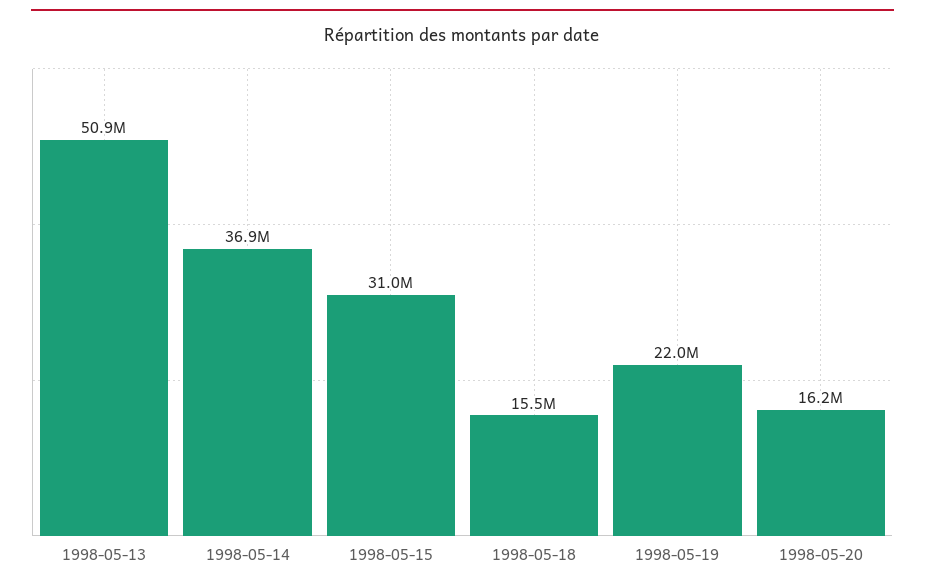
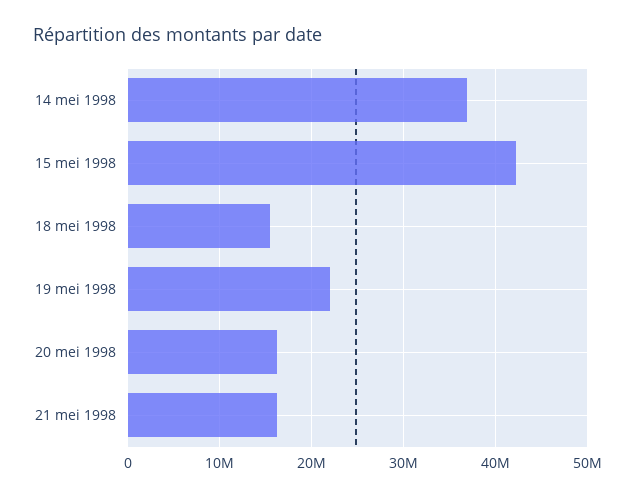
1998-05-13: 50900000 -> none
1998-05-15: 31000000 -> 42000000
21 mei 1998: none -> 16000000

